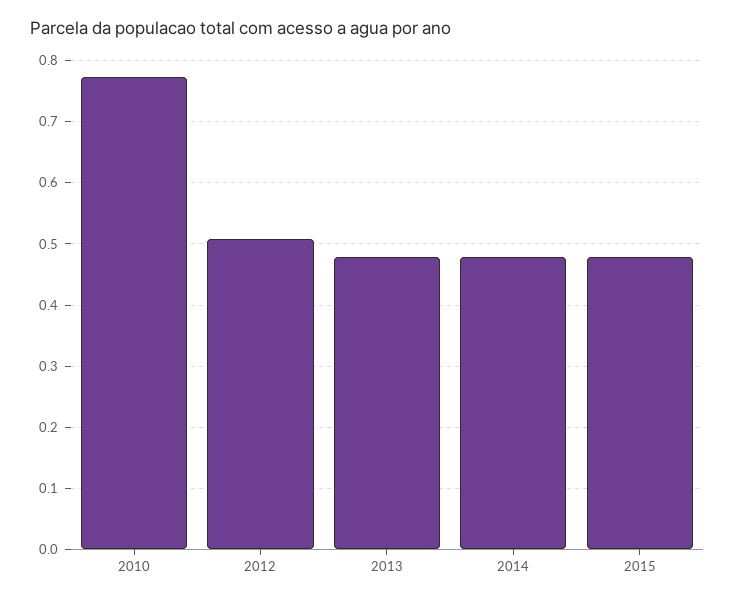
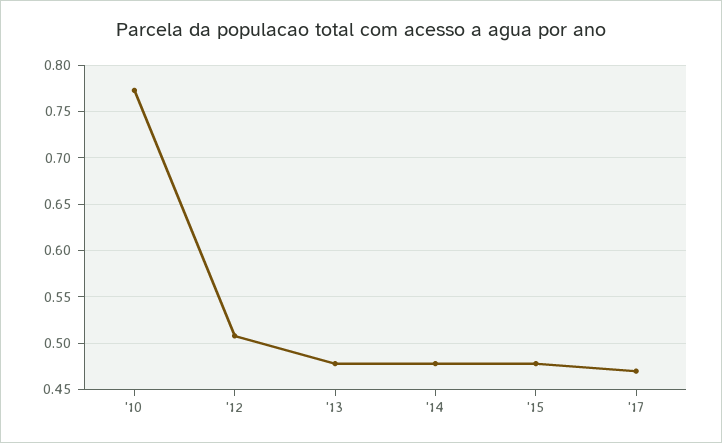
'17: none -> 0.47

